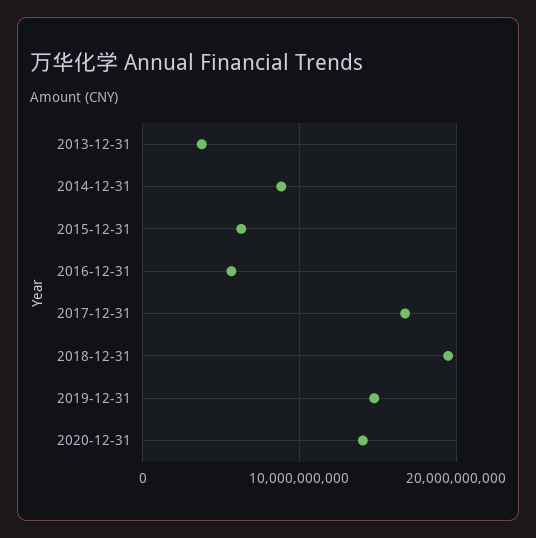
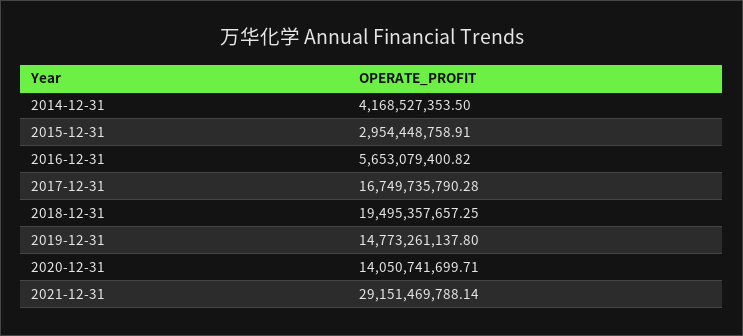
2013-12-31: 4000000000 -> none
2014-12-31: 9000000000 -> 4168527353.5
2015-12-31: 6000000000 -> 2954448758.91
2021-12-31: none -> 29151469788.14

